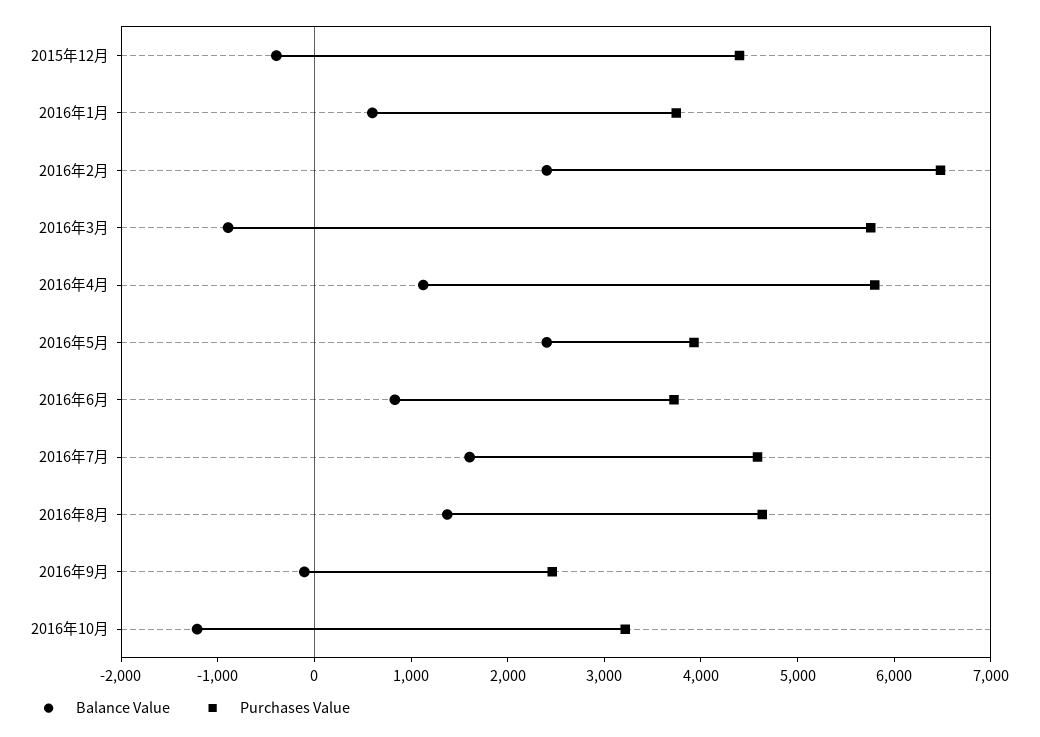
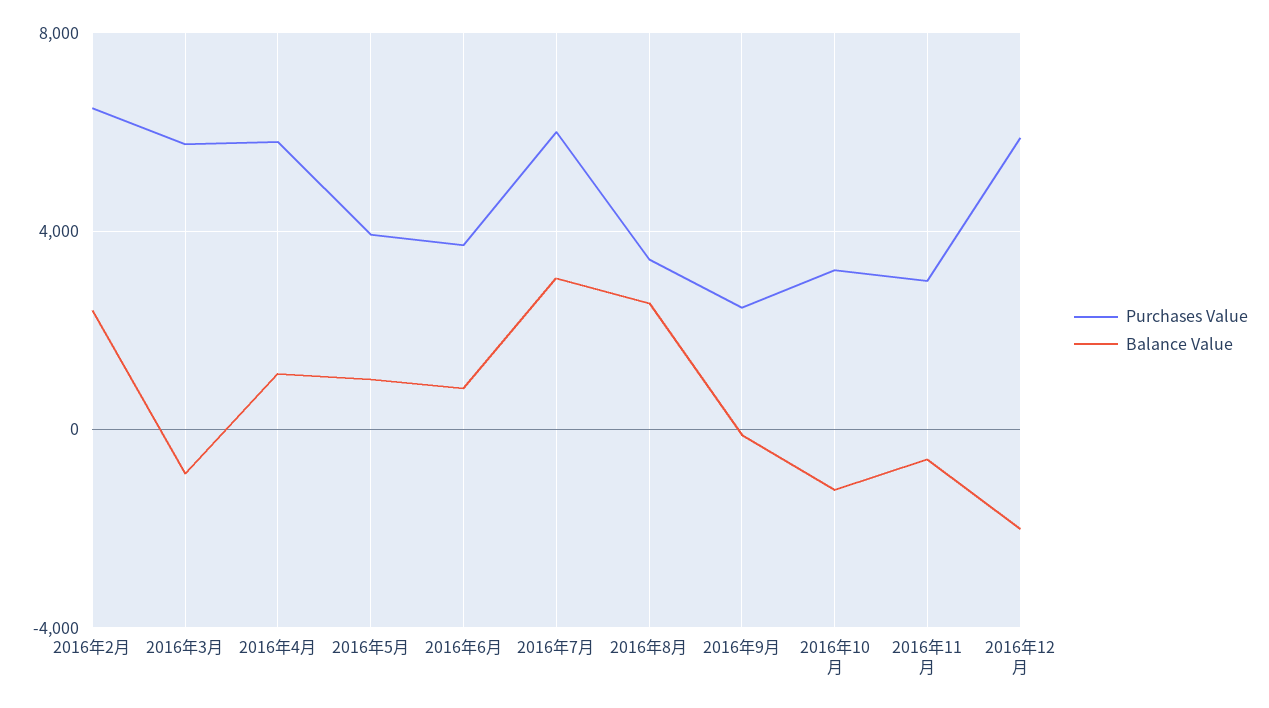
Balance Value, 2015年12月: -400 -> none
Purchases Value, 2015年12月: 4400 -> none
Balance Value, 2016年1月: 600 -> none
Purchases Value, 2016年1月: 3800 -> none
Balance Value, 2016年5月: 2400 -> 1000
Balance Value, 2016年7月: 1600 -> 3000
Purchases Value, 2016年7月: 4600 -> 6000
Balance Value, 2016年8月: 1400 -> 2500
Purchases Value, 2016年8月: 4600 -> 3500
Purchases Value, 2016年11月: none -> 3000
Balance Value, 2016年11月: none -> -500
Purchases Value, 2016年12月: none -> 6000
Balance Value, 2016年12月: none -> -2000

